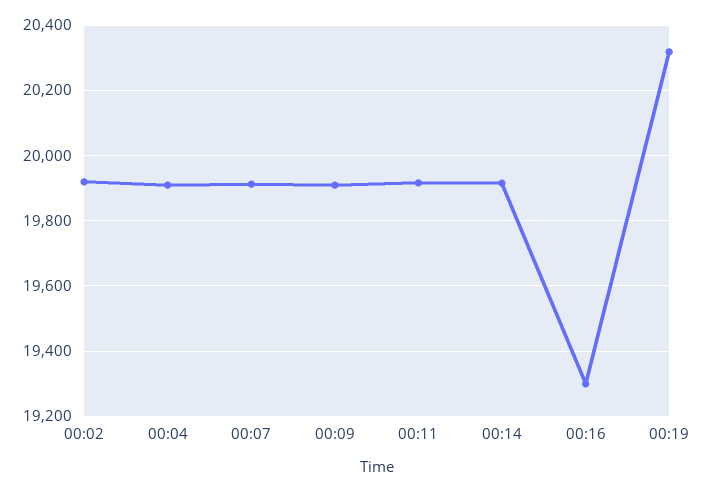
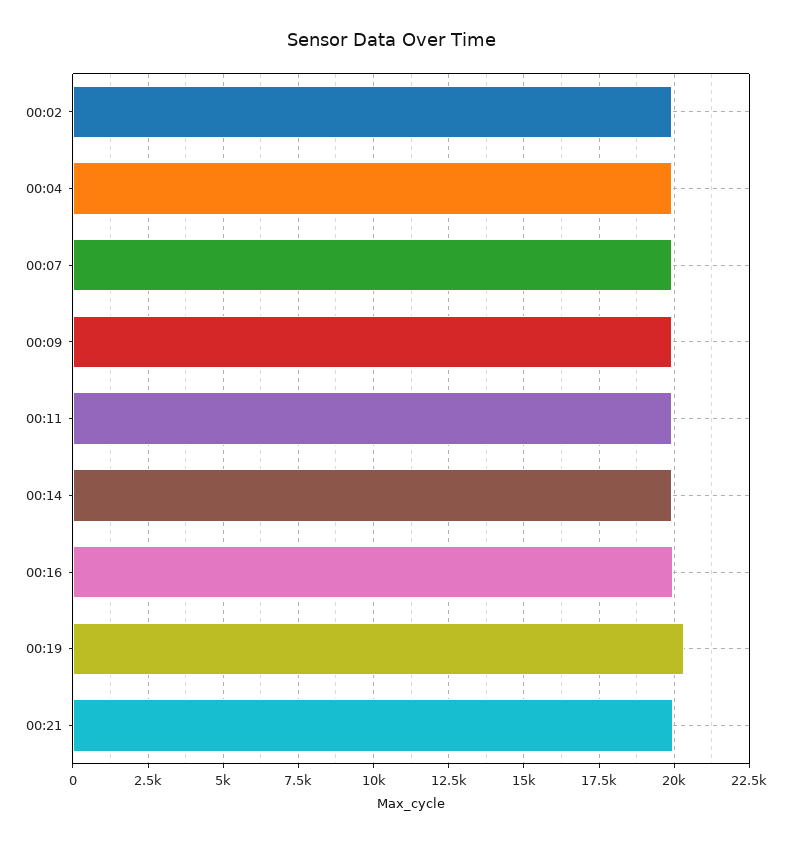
00:16: 19300 -> 20000
00:21: none -> 20000

